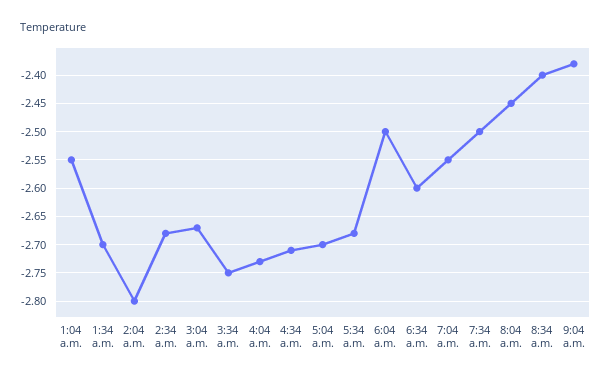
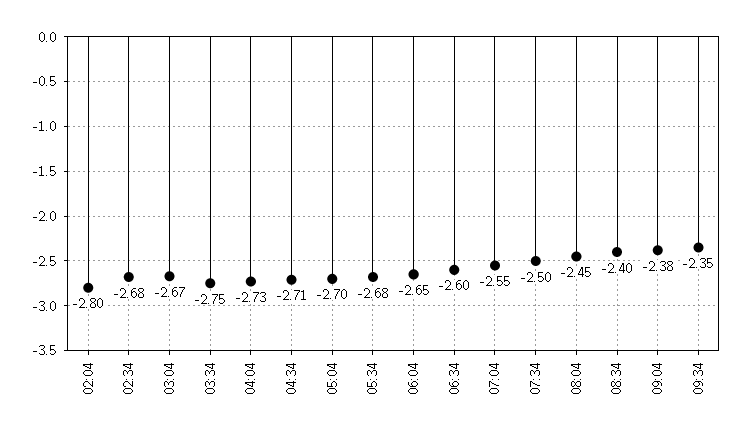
1:04 a.m.: -2.55 -> none
1:34 a.m.: -2.7 -> none
6:04 a.m.: -2.5 -> -2.65
09:34: none -> -2.35

